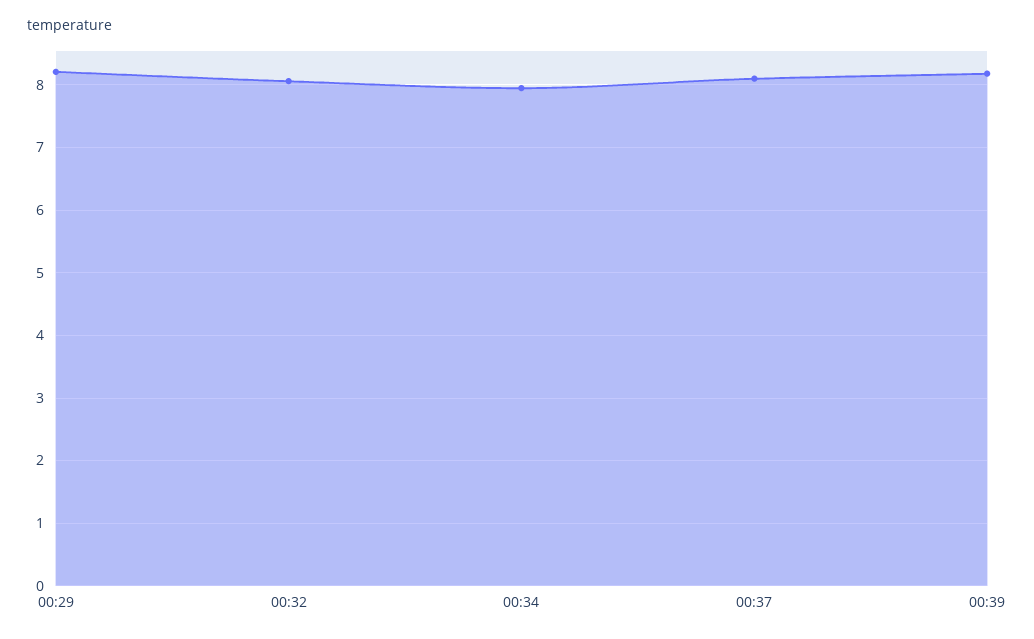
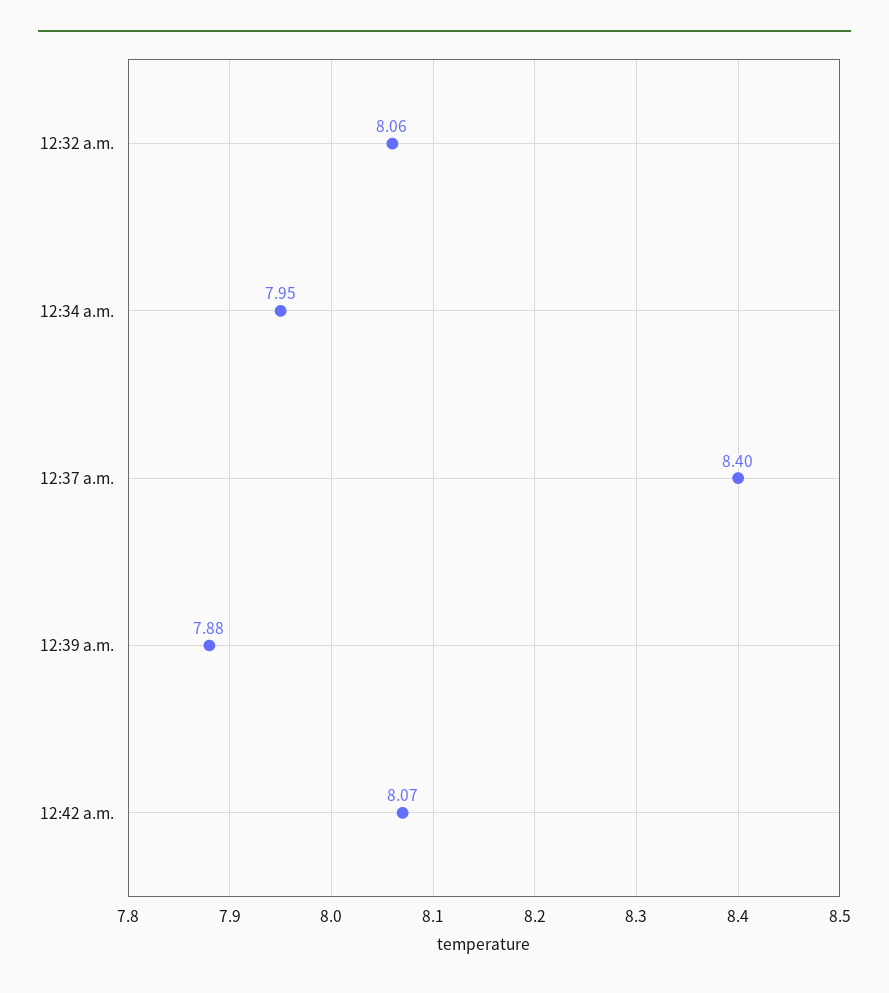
00:29: 8.2 -> none
00:37: 8.1 -> 8.4
00:39: 8.2 -> 7.88
12:42 a.m.: none -> 8.07

